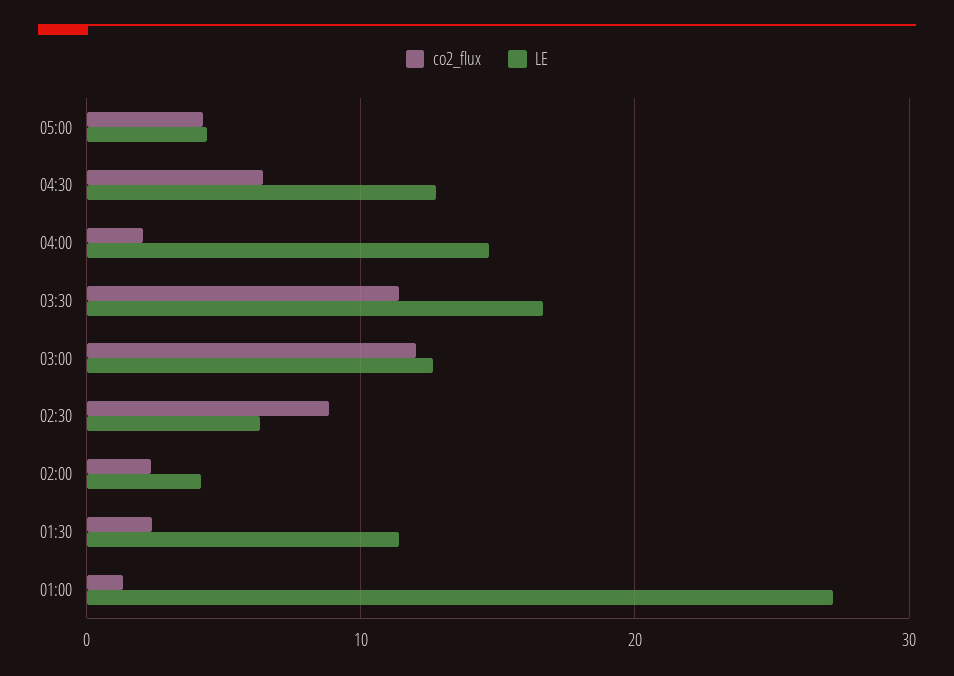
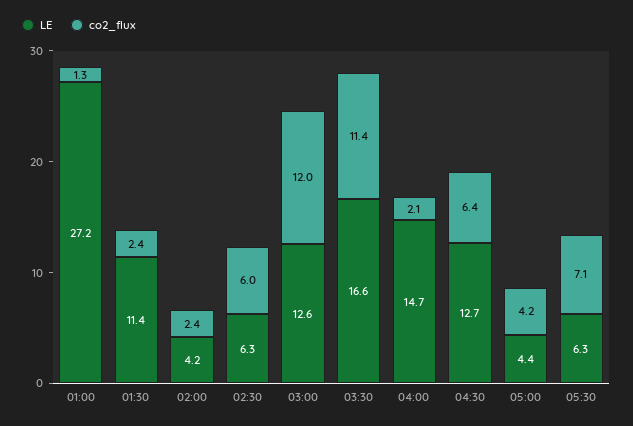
co2_flux, 02:30: 9 -> 6
LE, 05:30: none -> 6.3
co2_flux, 05:30: none -> 7.1

